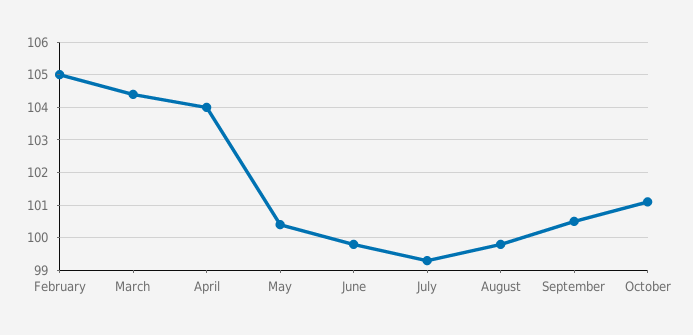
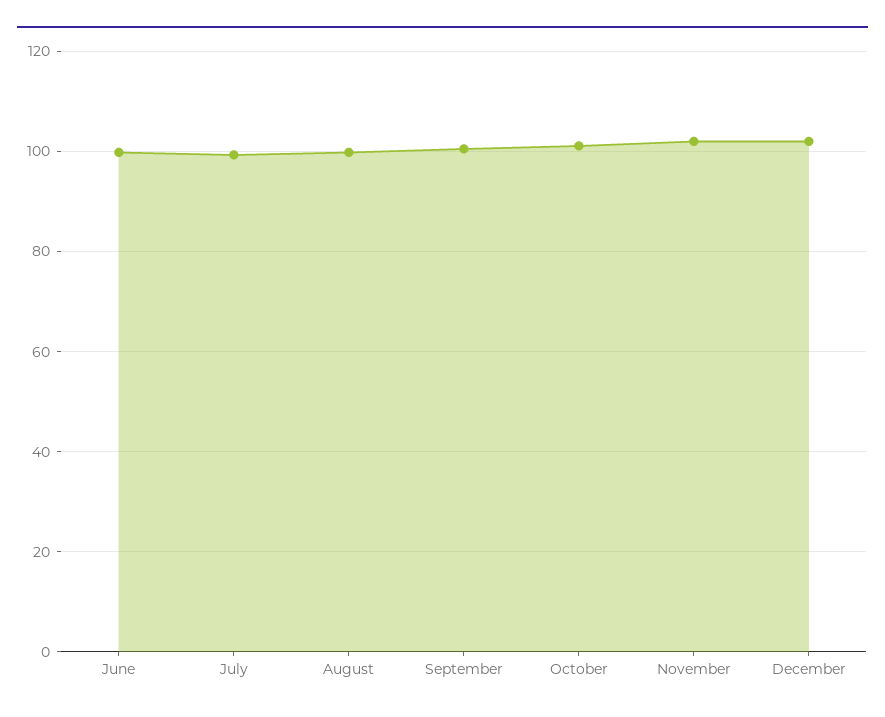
February: 105 -> none
March: 104.5 -> none
April: 104 -> none
May: 100.5 -> none
November: none -> 102
December: none -> 102

